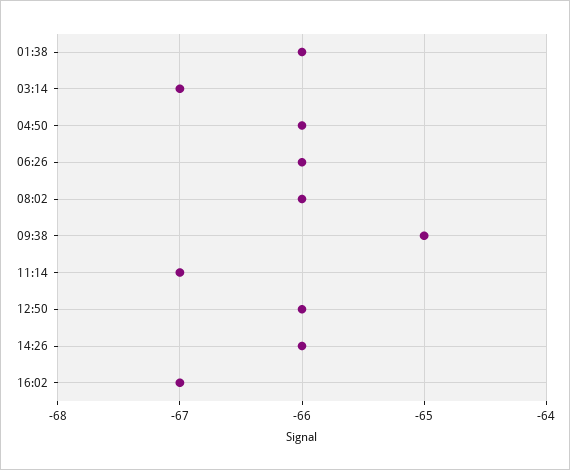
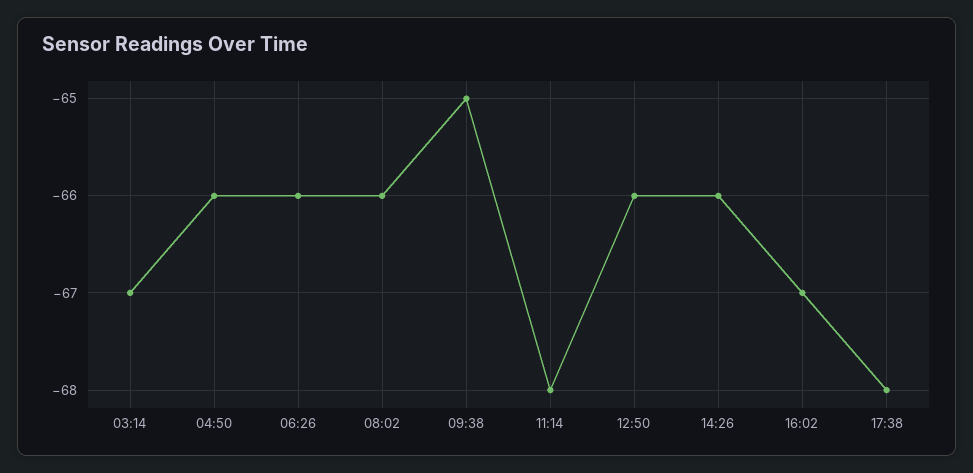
01:38: -66 -> none
11:14: -67 -> -68
17:38: none -> -68

